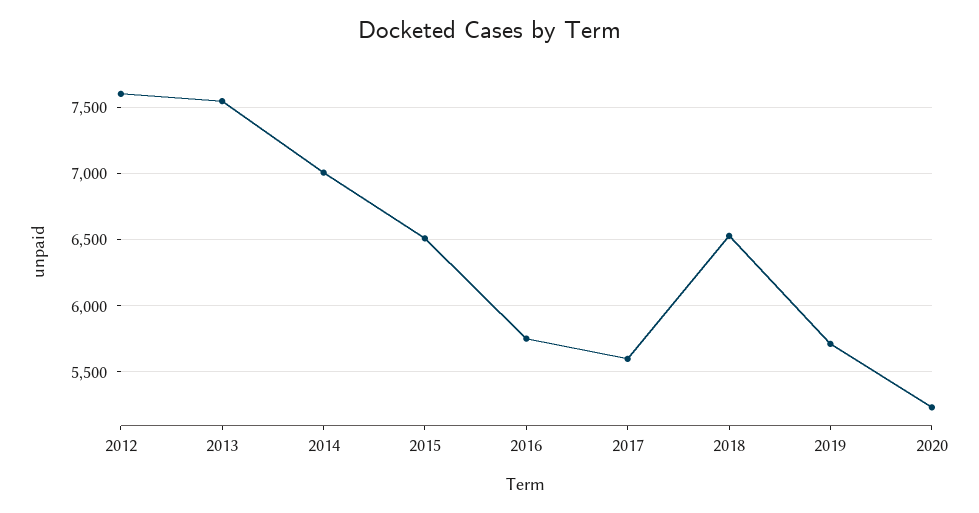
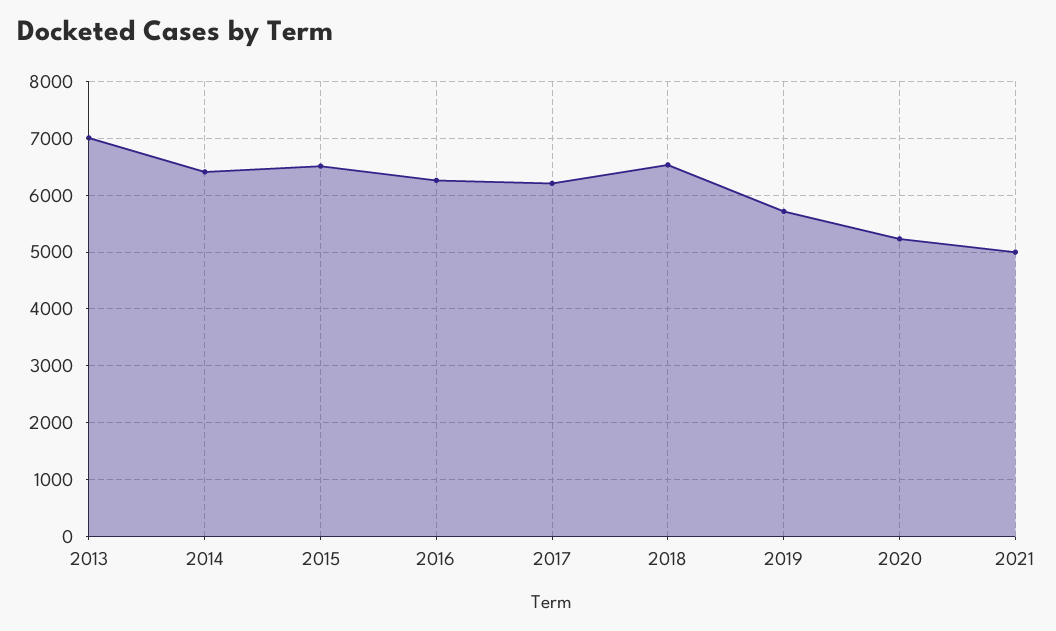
2012: 7600 -> none
2013: 7550 -> 7000
2014: 7000 -> 6400
2016: 5750 -> 6200
2017: 5600 -> 6200
2021: none -> 5000

